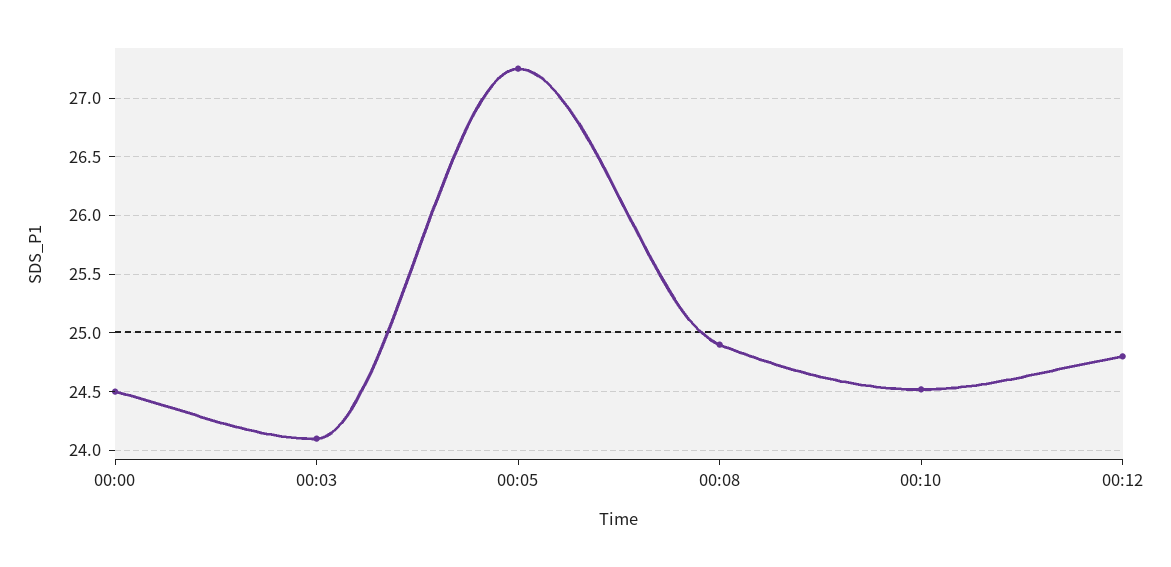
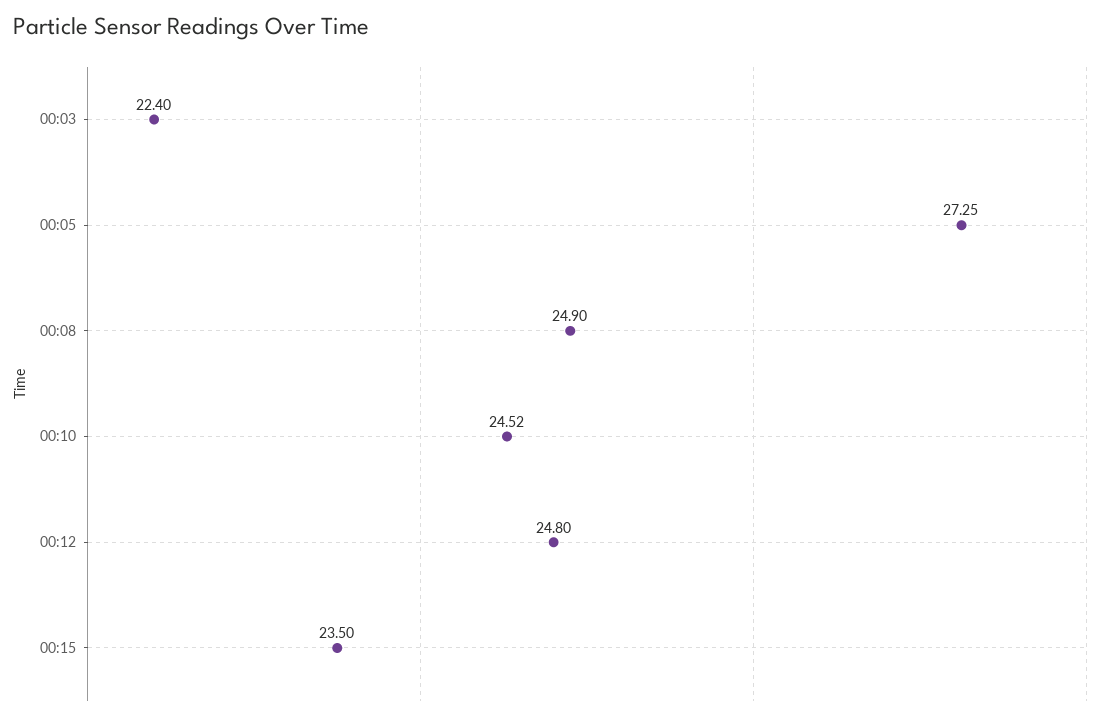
00:00: 24.5 -> none
00:03: 24.1 -> 22.4
00:15: none -> 23.5

